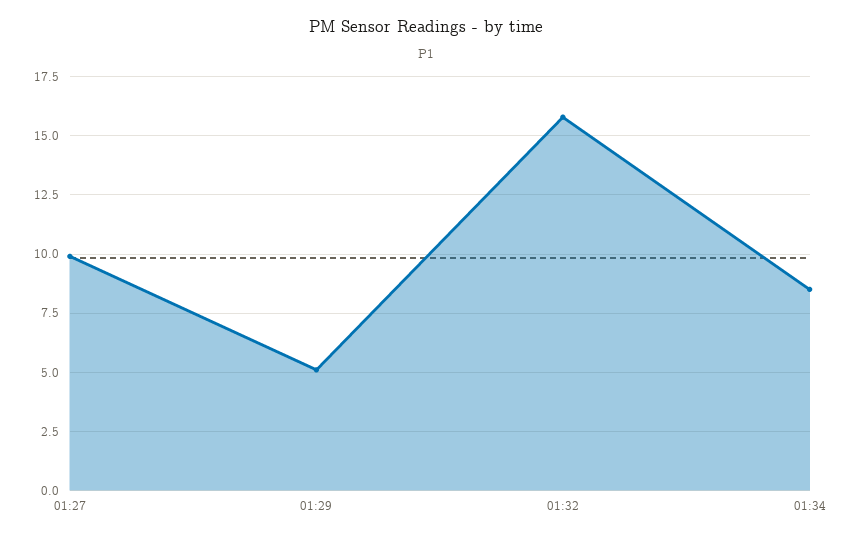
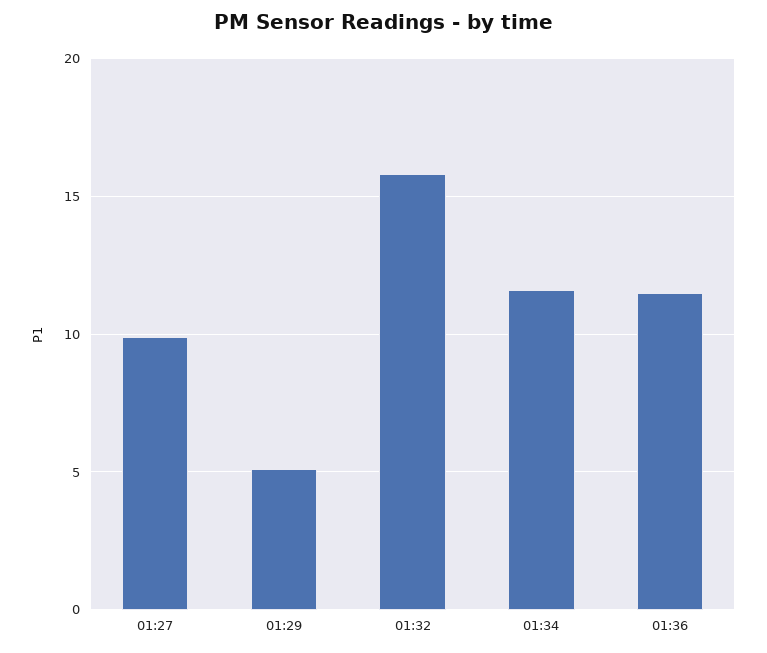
01:34: 8.5 -> 11.5
01:36: none -> 11.5

